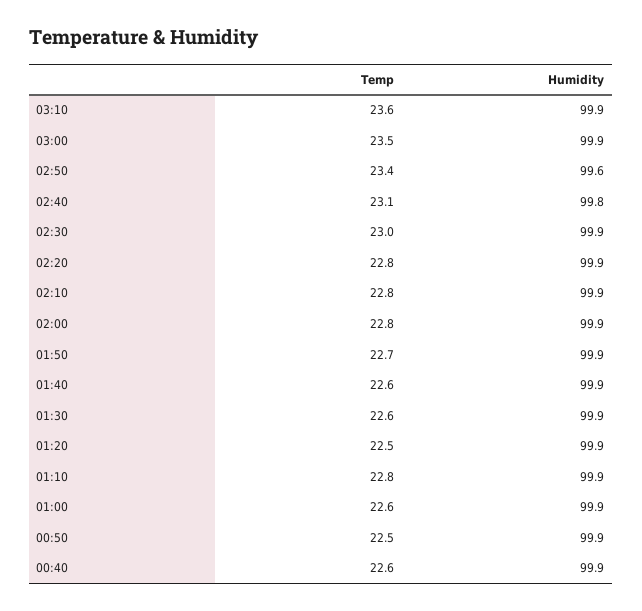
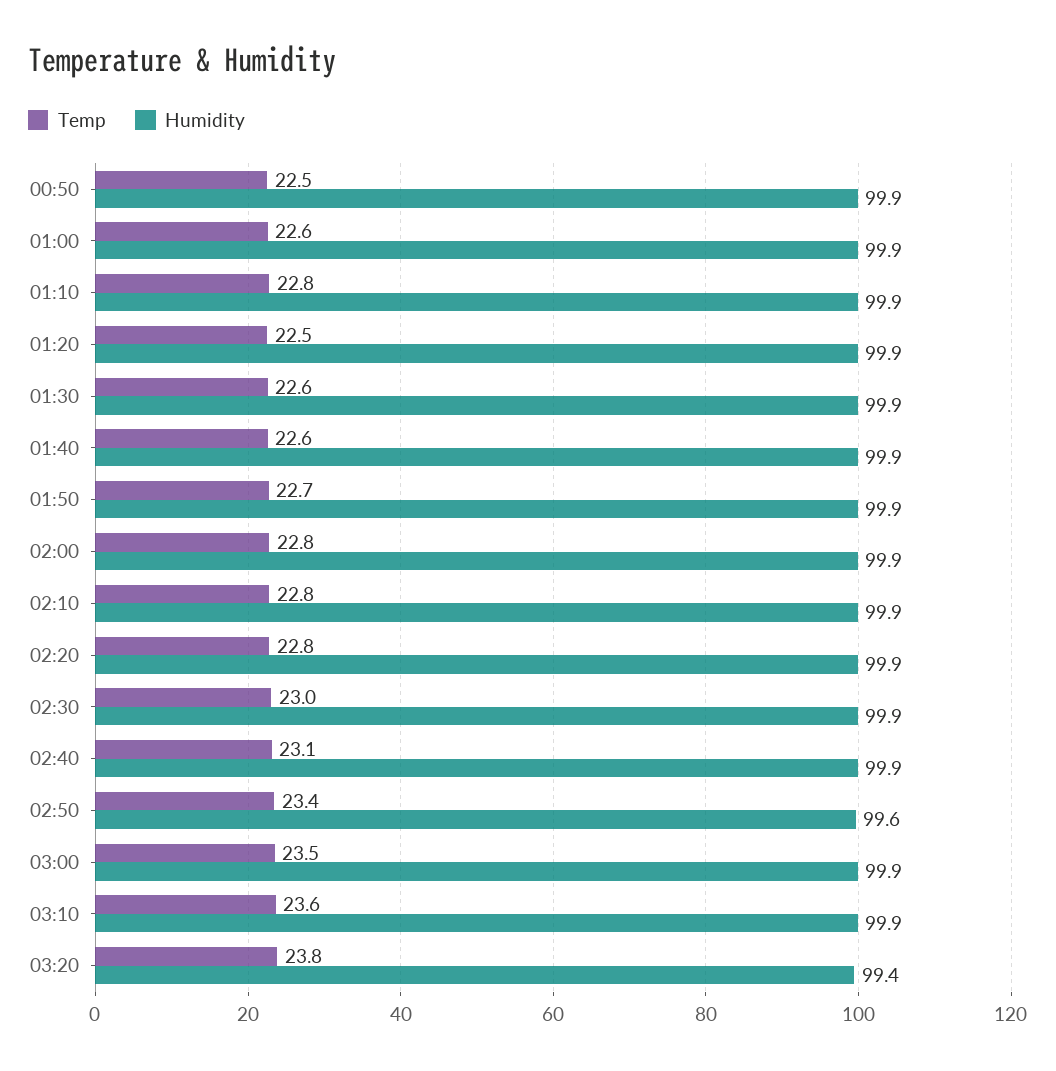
Humidity, 02:40: 99.8 -> 99.9
Temp, 00:40: 22.6 -> none
Humidity, 00:40: 99.9 -> none
Temp, 03:20: none -> 23.8
Humidity, 03:20: none -> 99.4

